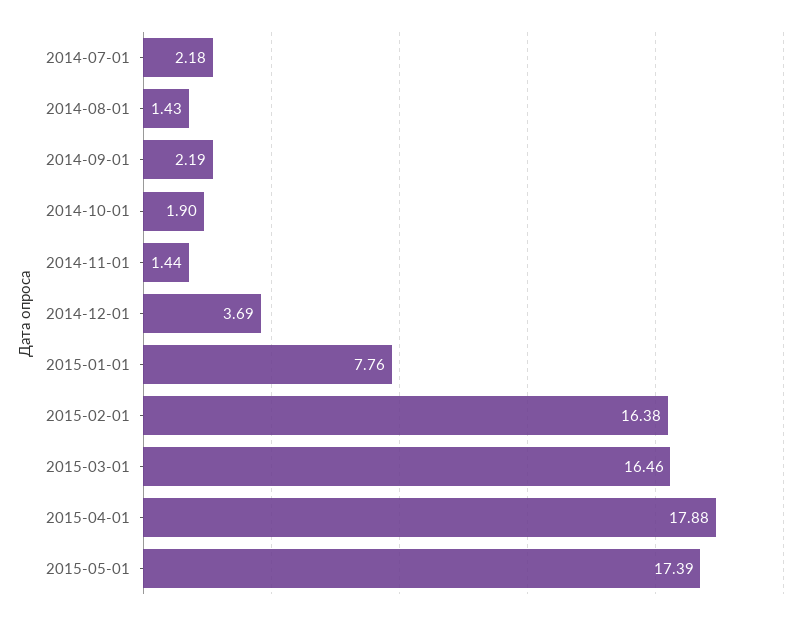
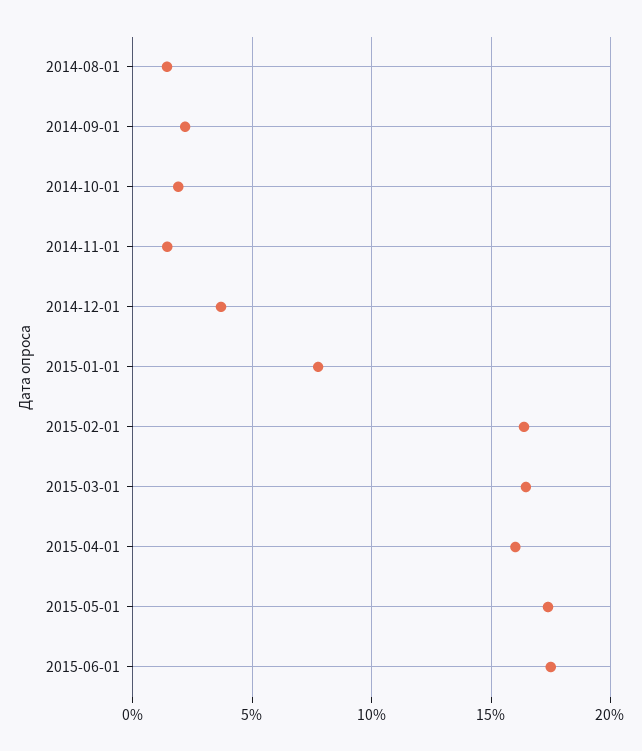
2014-07-01: 2.18 -> none
2015-04-01: 17.88 -> 16
2015-06-01: none -> 17.5

